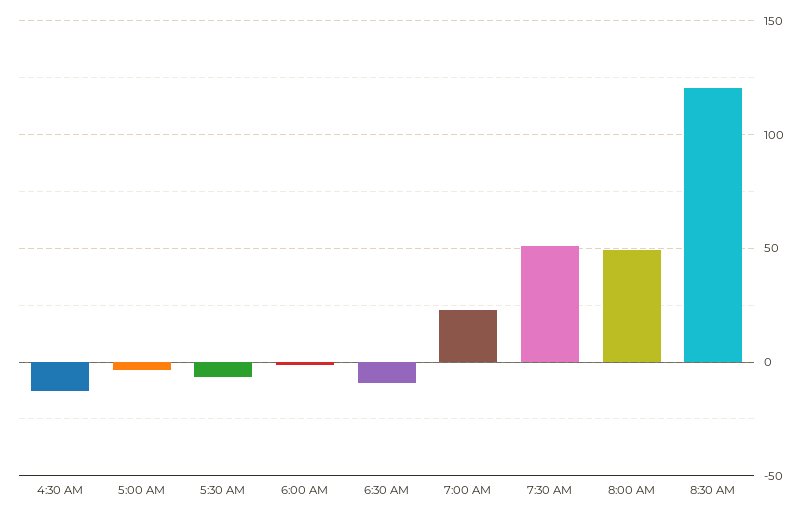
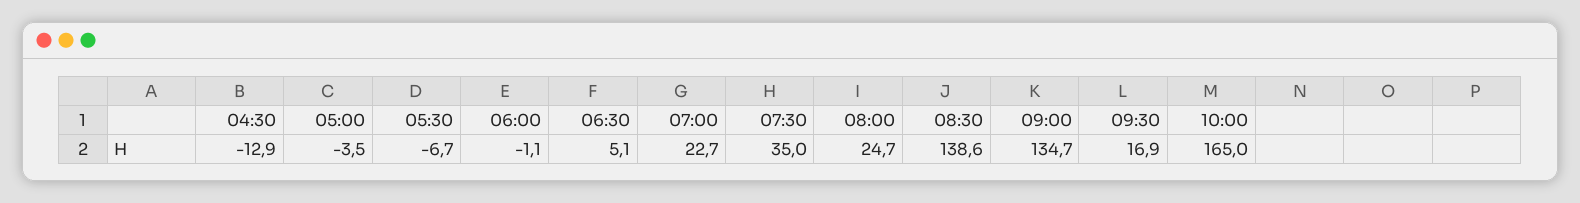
6:30 AM: -10 -> 5.1
7:30 AM: 50 -> 35
8:00 AM: 50 -> 24.7
8:30 AM: 120 -> 138.6
09:00: none -> 134.7
09:30: none -> 16.9
10:00: none -> 165

